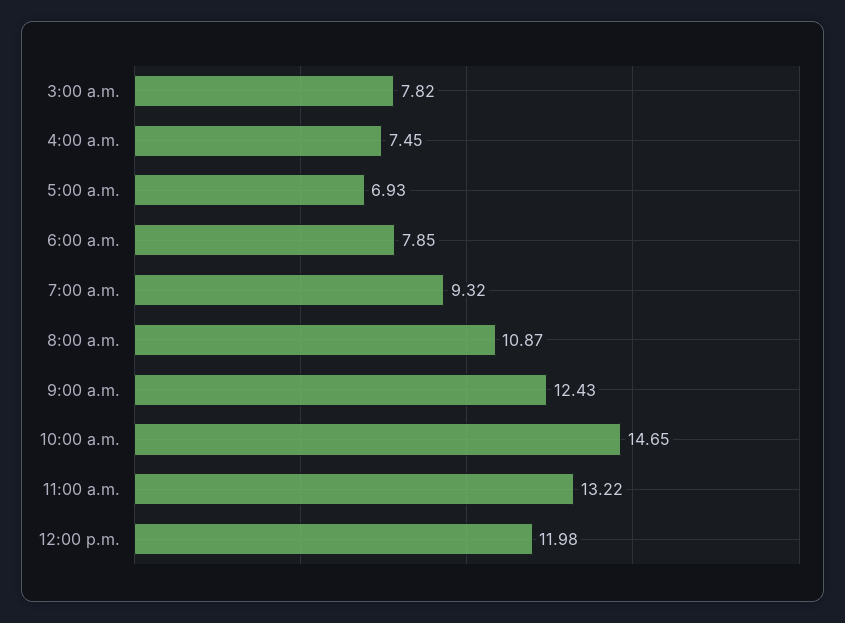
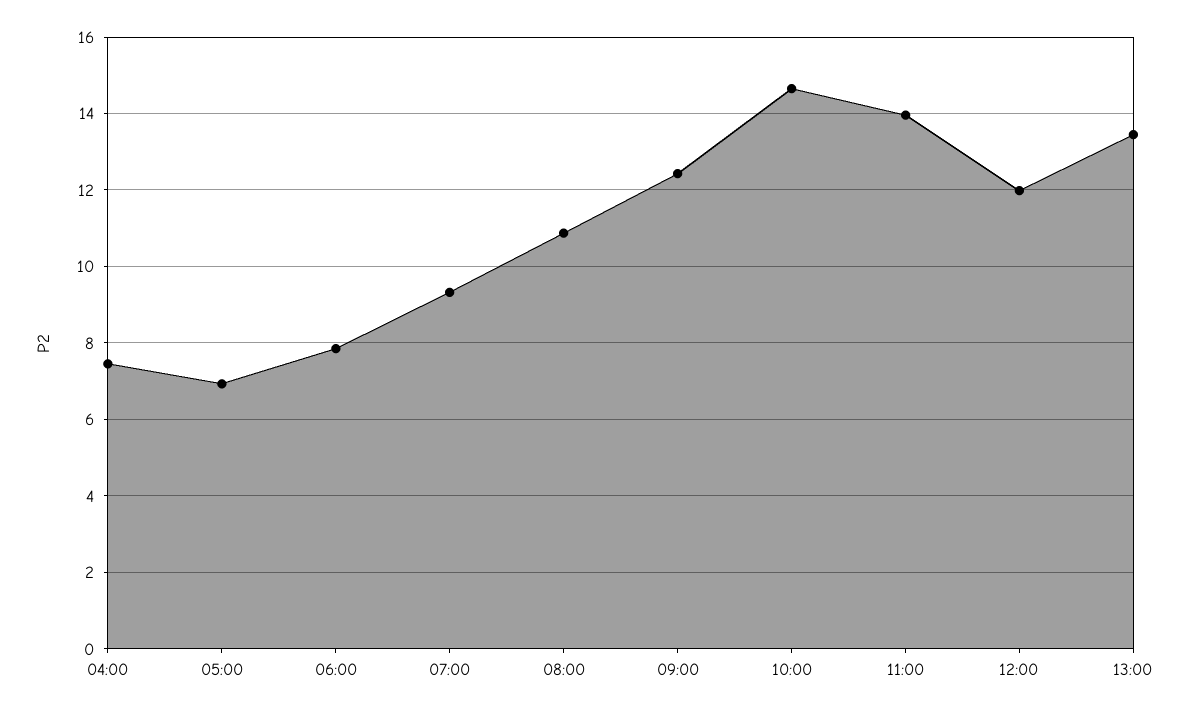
3:00 a.m.: 7.82 -> none
11:00 a.m.: 13.22 -> 14
13:00: none -> 13.4

